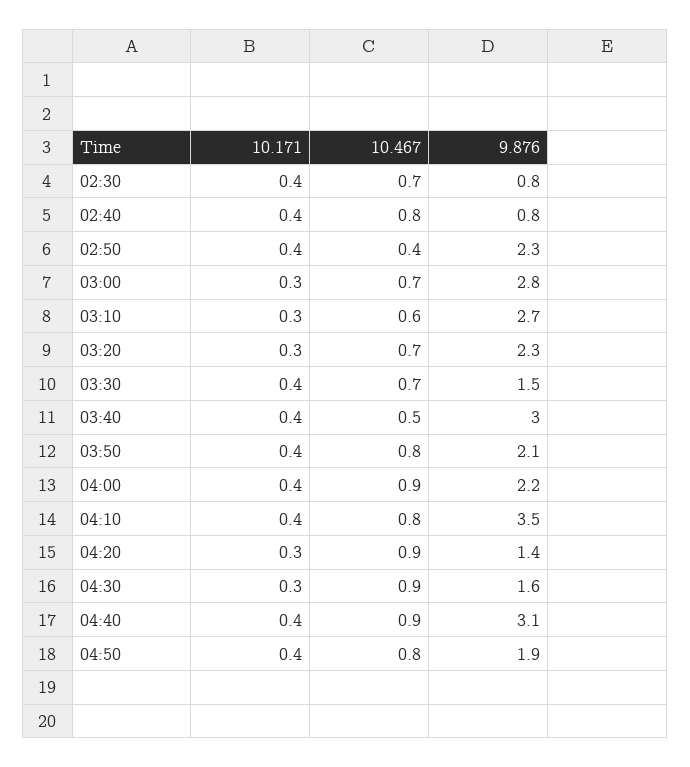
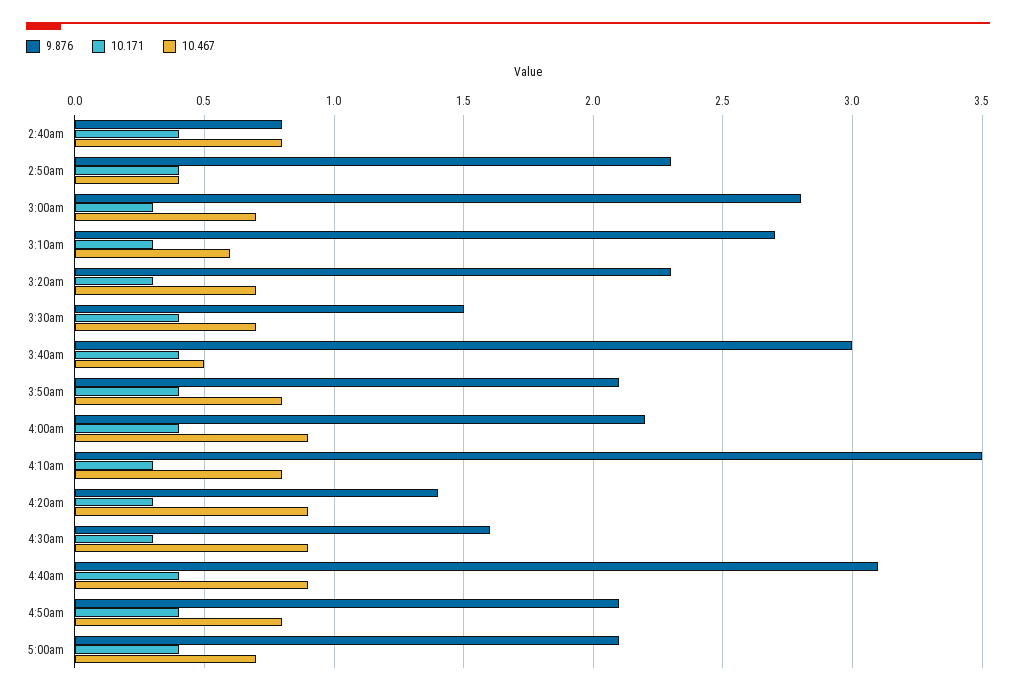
10.171, 02:30: 0.4 -> none
10.467, 02:30: 0.7 -> none
9.876, 02:30: 0.8 -> none
10.171, 04:10: 0.4 -> 0.3
9.876, 04:50: 1.9 -> 2.1
9.876, 5:00am: none -> 2.1
10.171, 5:00am: none -> 0.4
10.467, 5:00am: none -> 0.7

